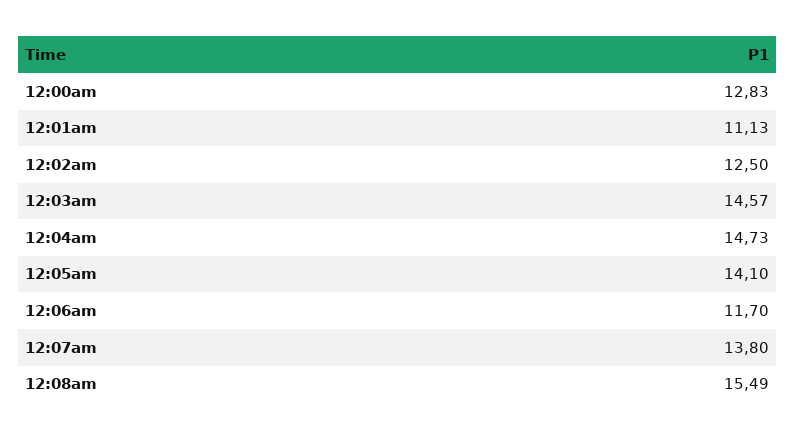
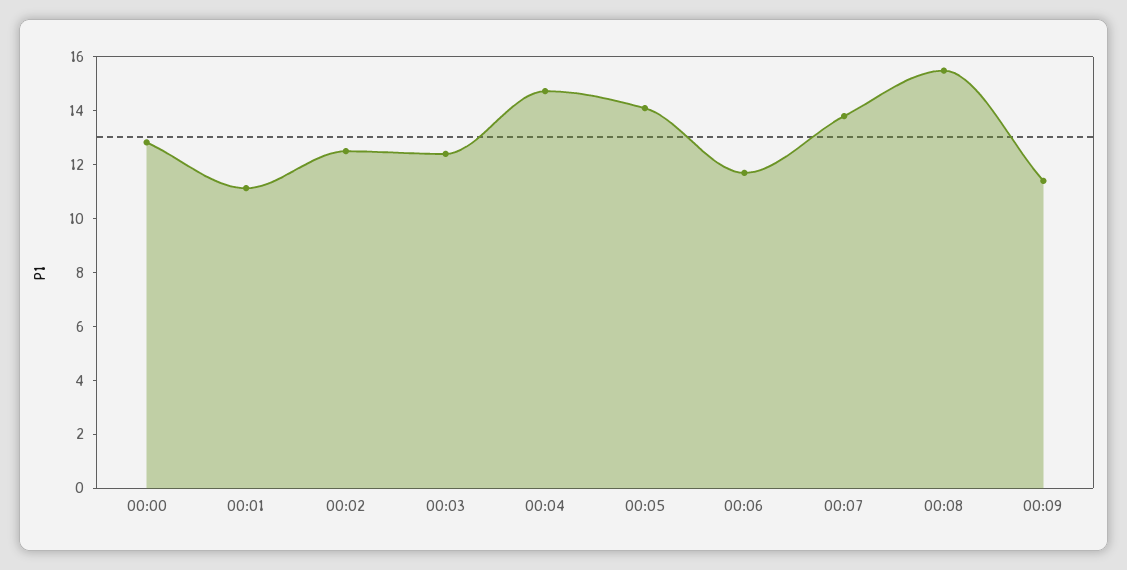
12:03am: 14.57 -> 12.5
00:09: none -> 11.5

